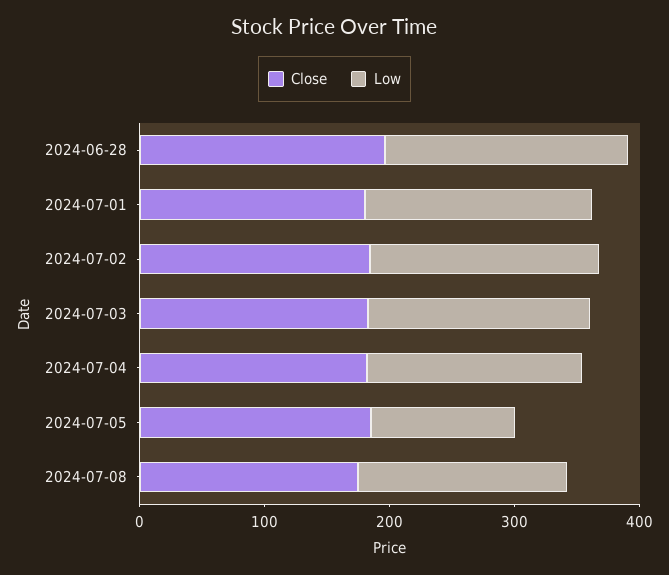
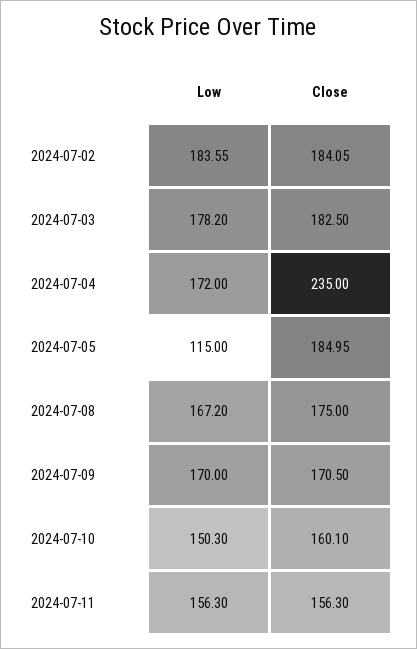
Close, 2024-06-28: 200 -> none
Low, 2024-06-28: 200 -> none
Close, 2024-07-01: 180 -> none
Low, 2024-07-01: 180 -> none
Close, 2024-07-04: 180 -> 235
Low, 2024-07-09: none -> 170
Close, 2024-07-09: none -> 170.5
Low, 2024-07-10: none -> 150.3
Close, 2024-07-10: none -> 160.1
Low, 2024-07-11: none -> 156.3
Close, 2024-07-11: none -> 156.3

